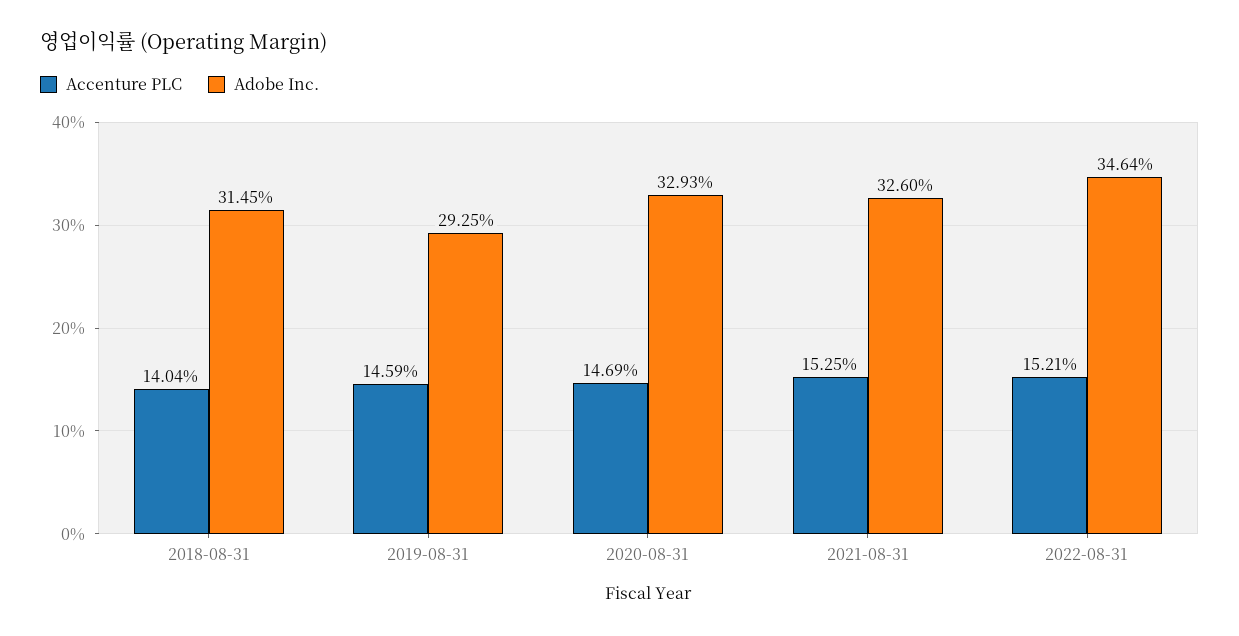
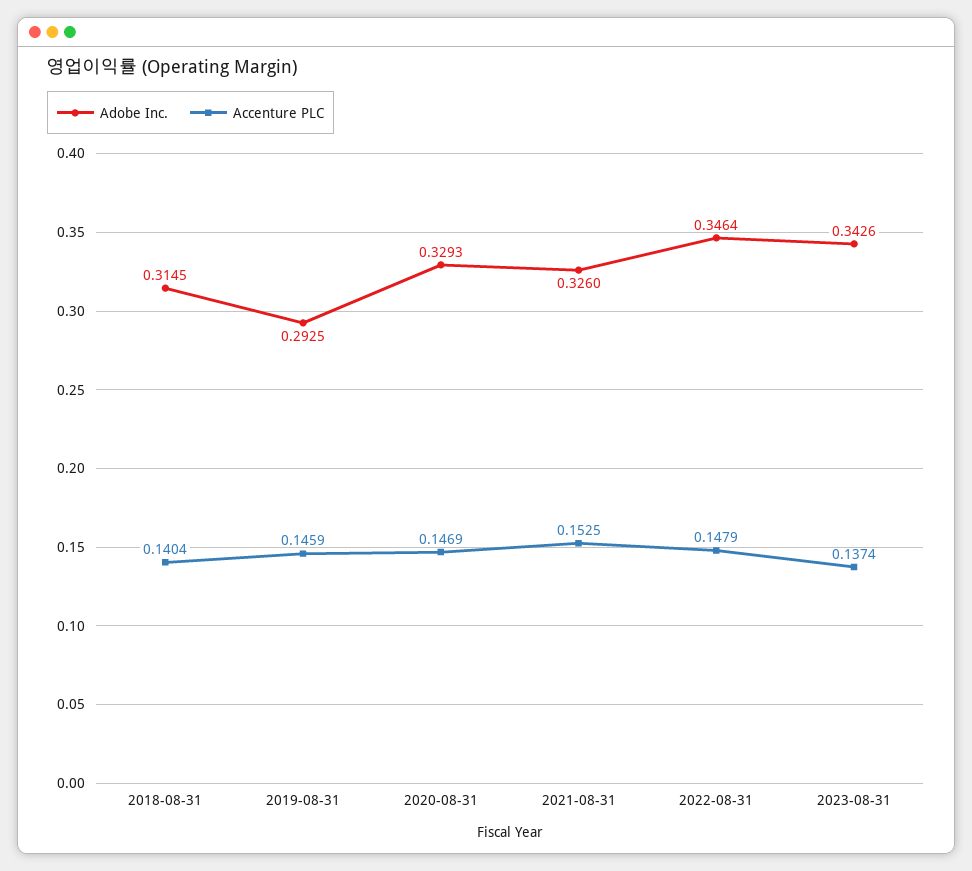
Accenture PLC, 2022-08-31: 0.1521 -> 0.1479
Adobe Inc., 2023-08-31: none -> 0.3426
Accenture PLC, 2023-08-31: none -> 0.1374

